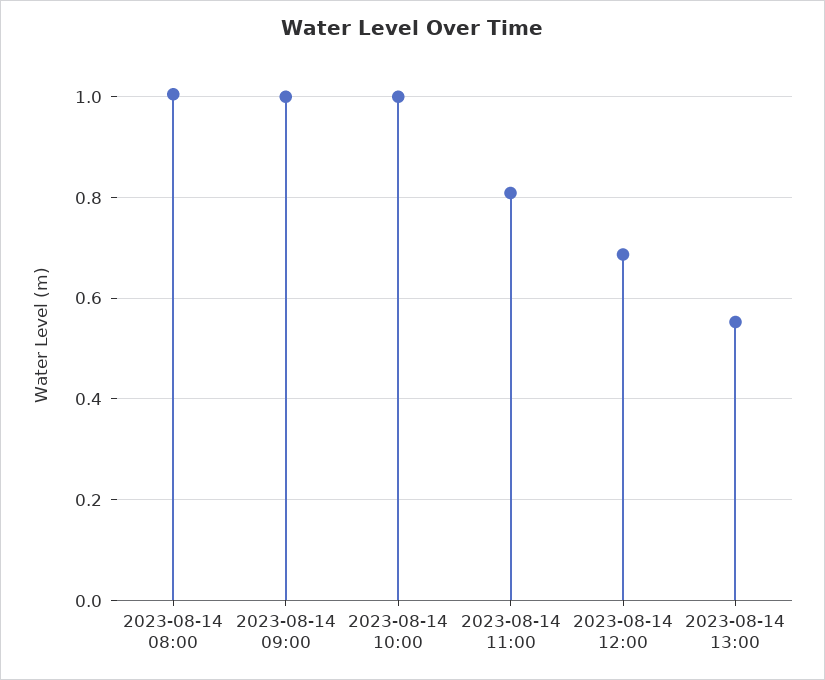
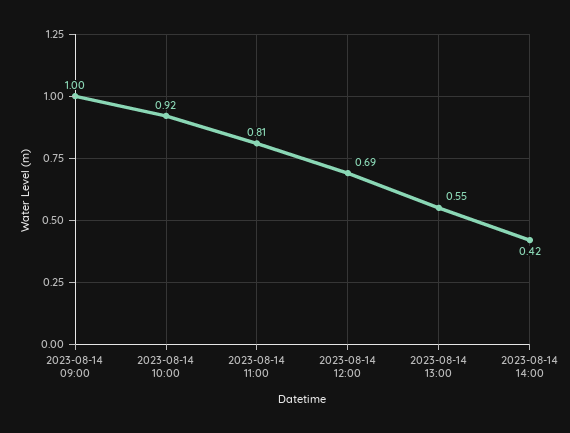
2023-08-14 08:00: 1 -> none
2023-08-14 10:00: 1 -> 0.92
2023-08-14 14:00: none -> 0.42

